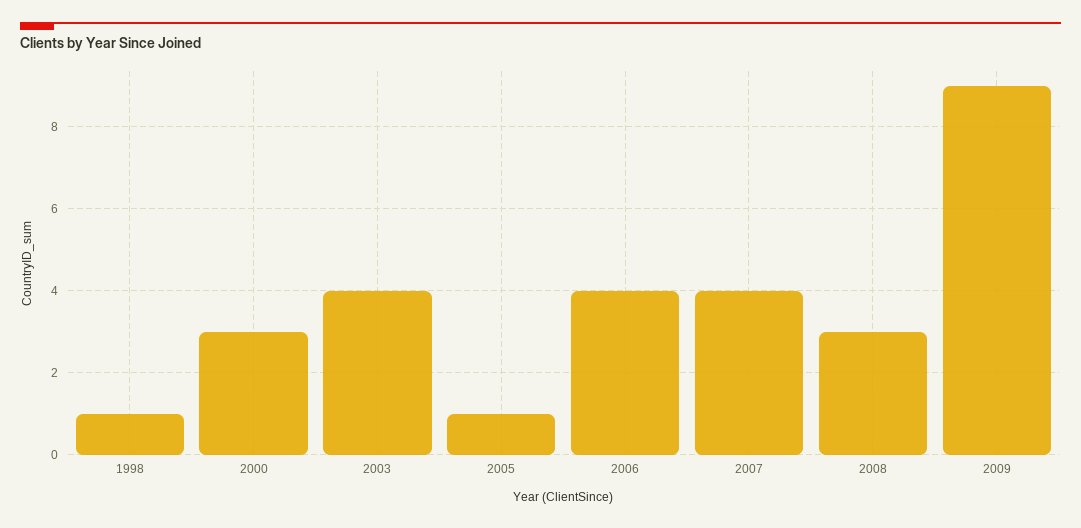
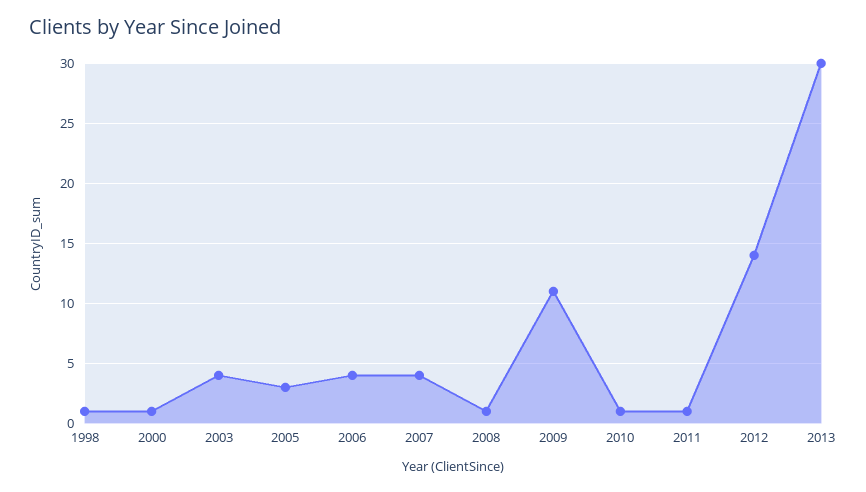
2000: 3 -> 1
2005: 1 -> 3
2008: 3 -> 1
2009: 9 -> 11
2010: none -> 1
2011: none -> 1
2012: none -> 14
2013: none -> 30

